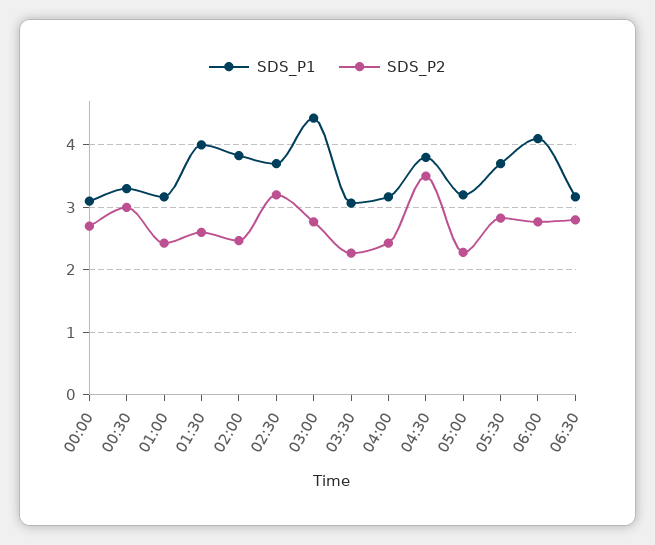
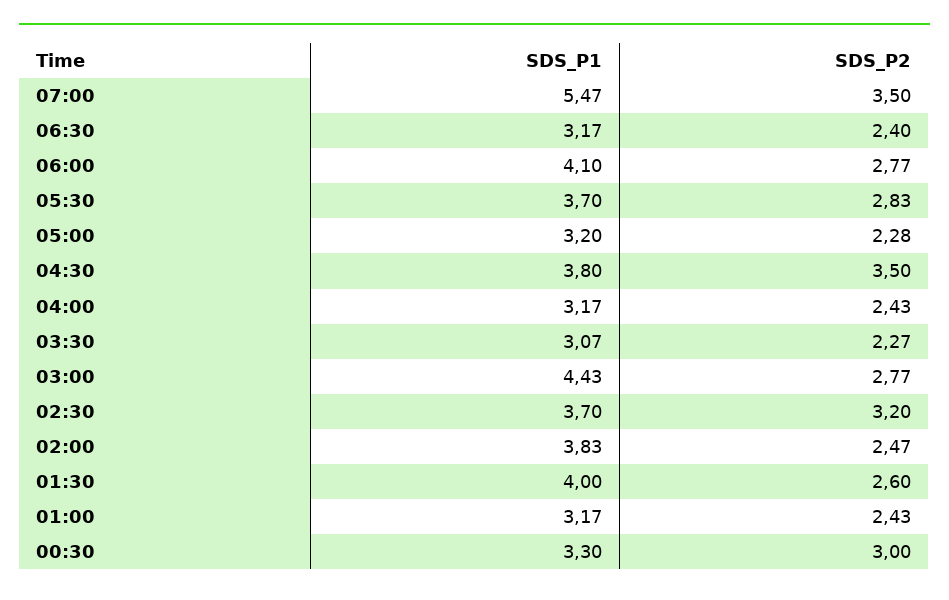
SDS_P1, 00:00: 3.1 -> none
SDS_P2, 00:00: 2.7 -> none
SDS_P2, 06:30: 2.8 -> 2.4
SDS_P1, 07:00: none -> 5.47
SDS_P2, 07:00: none -> 3.5

